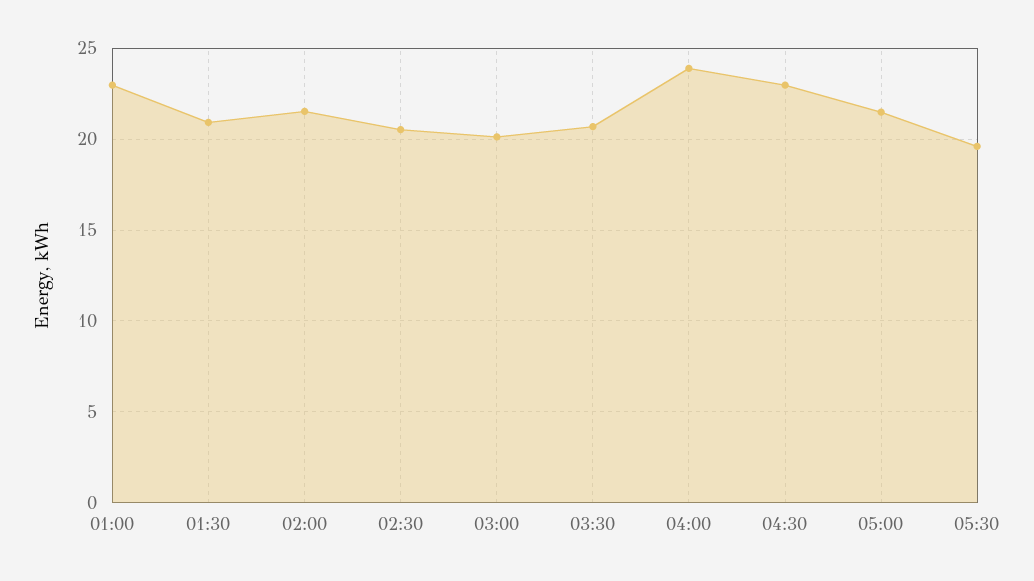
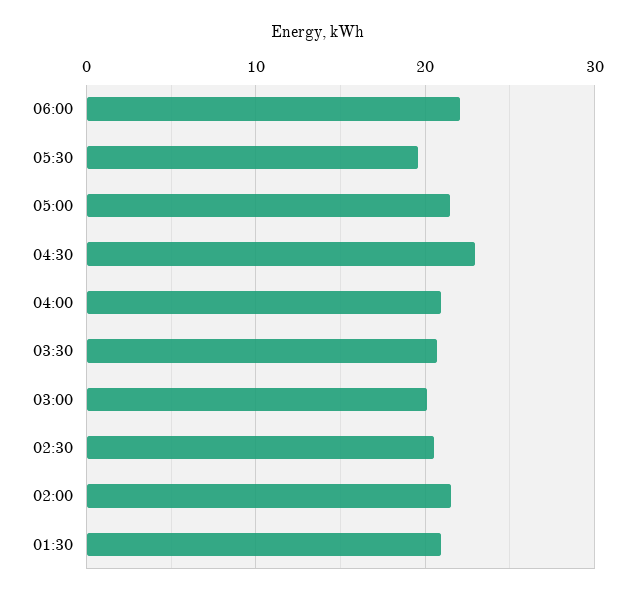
01:00: 23 -> none
04:00: 24 -> 21
06:00: none -> 22

